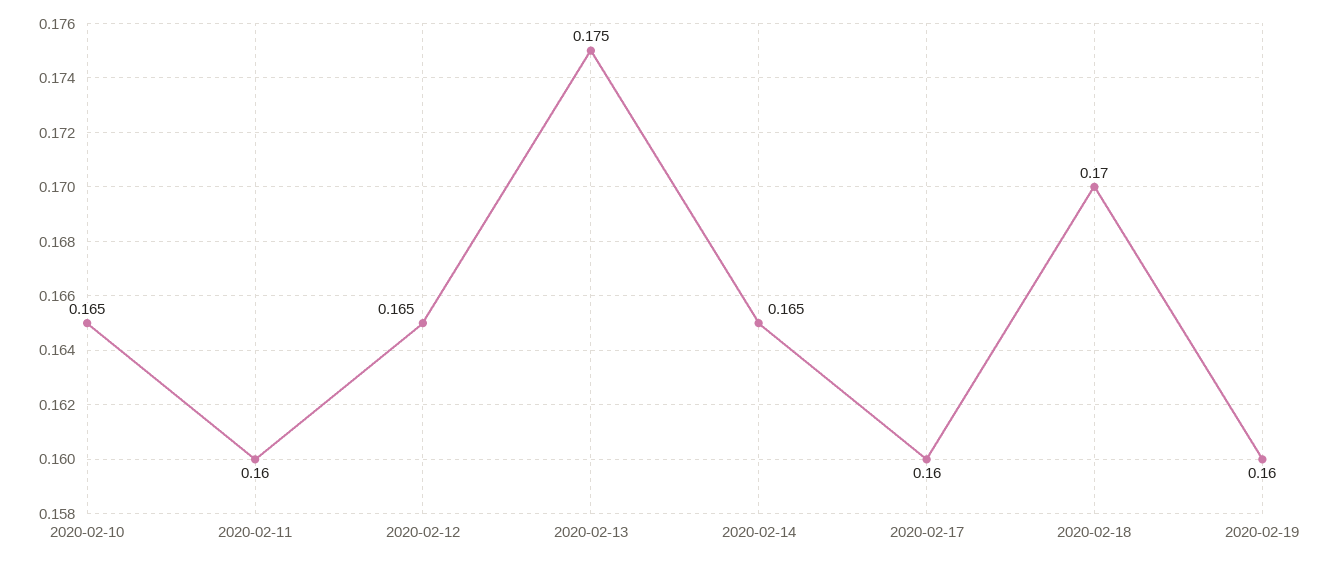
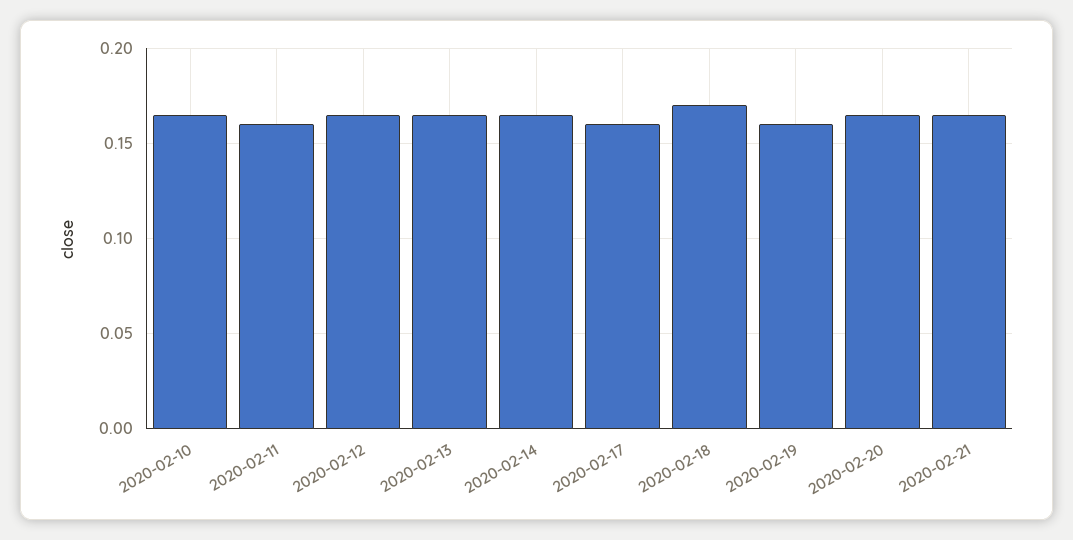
2020-02-13: 0.175 -> 0.165
2020-02-20: none -> 0.165
2020-02-21: none -> 0.165

